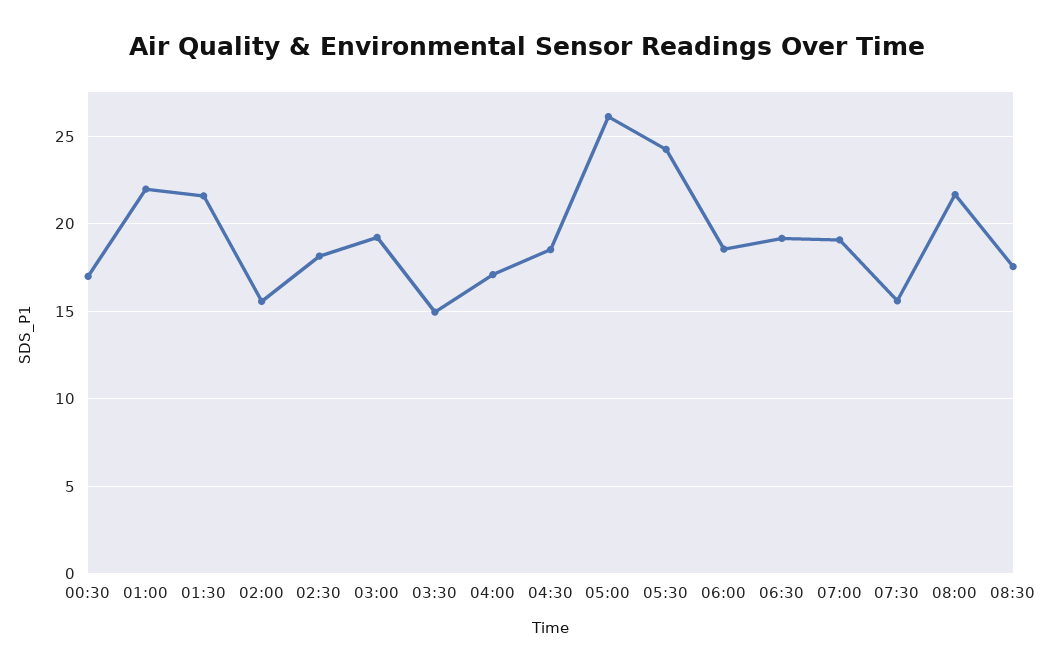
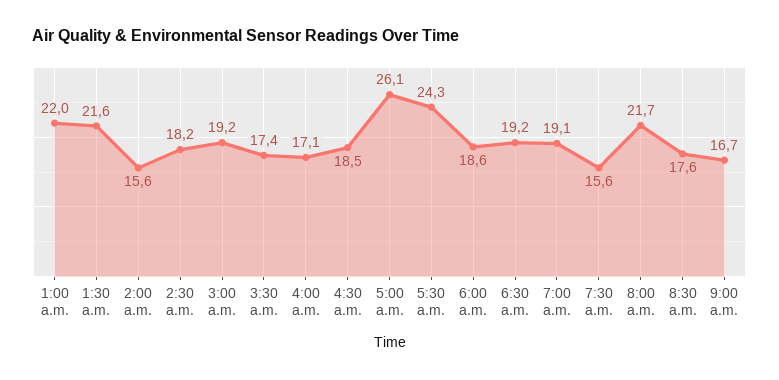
00:30: 17 -> none
03:30: 15 -> 17.4
9:00 a.m.: none -> 16.7

